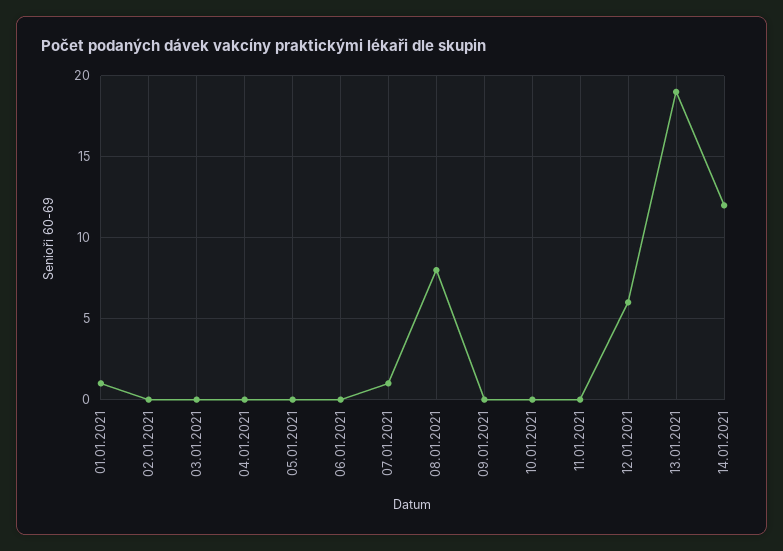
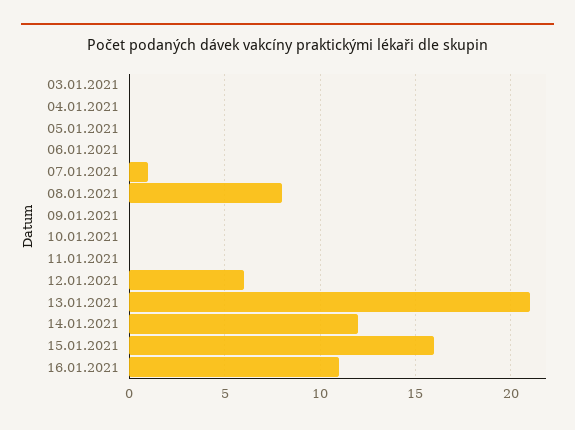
01.01.2021: 1 -> none
02.01.2021: 0 -> none
13.01.2021: 19 -> 21
15.01.2021: none -> 16
16.01.2021: none -> 11

